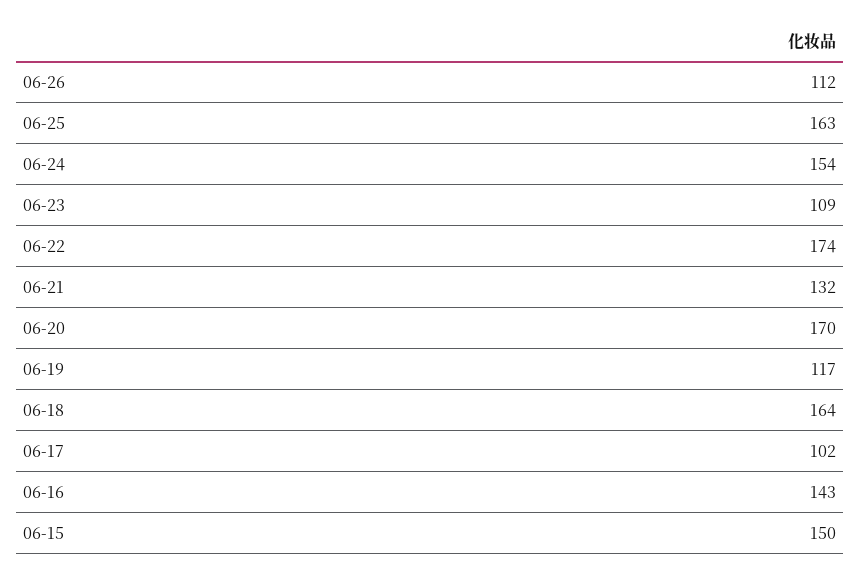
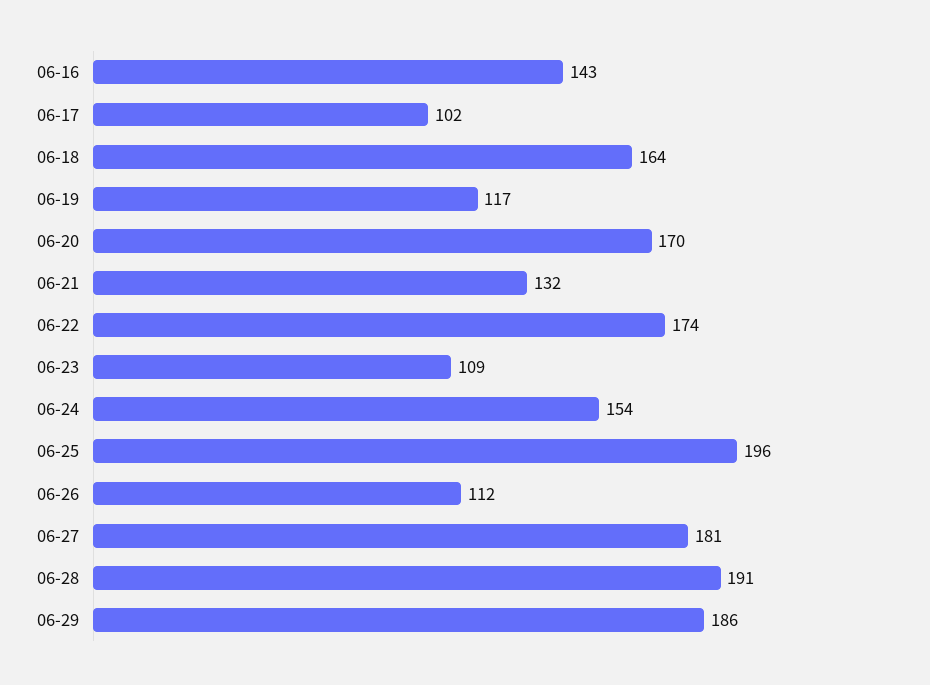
06-25: 163 -> 196
06-15: 150 -> none
06-27: none -> 181
06-28: none -> 191
06-29: none -> 186

